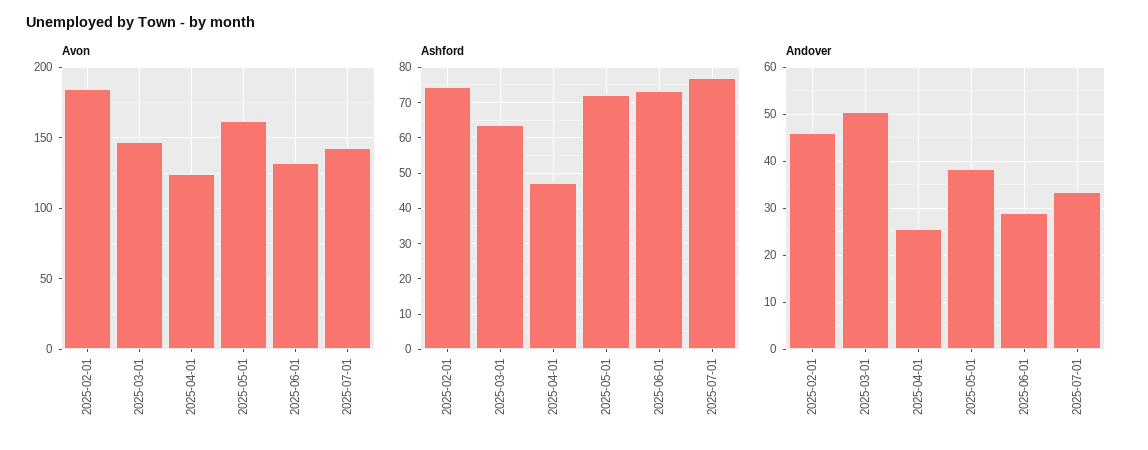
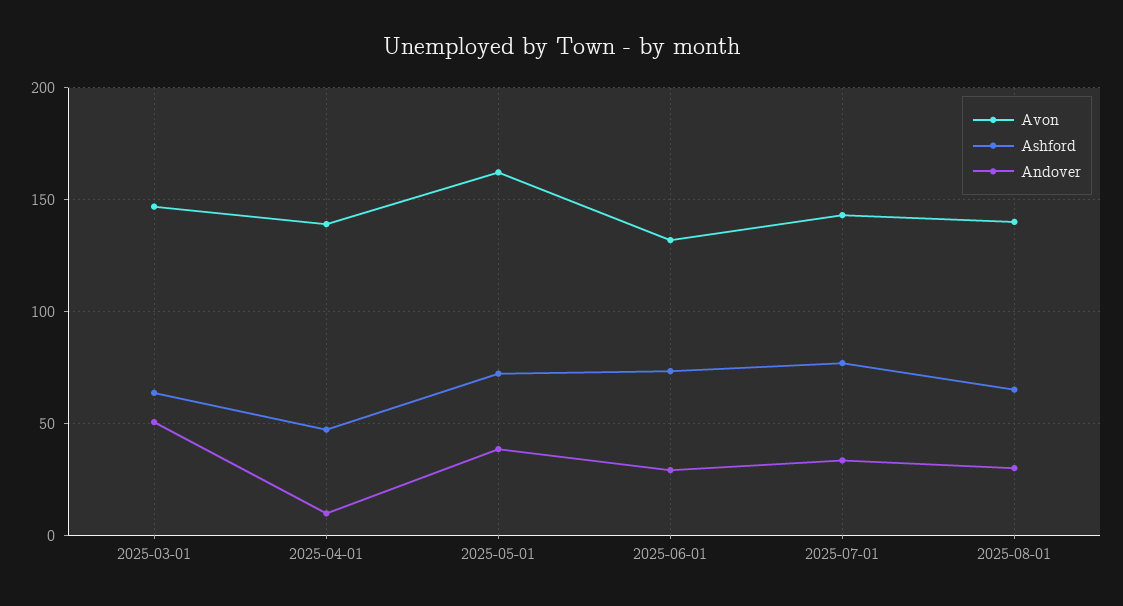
Avon, 2025-02-01: 185 -> none
Avon, 2025-04-01: 125 -> 140
Ashford, 2025-02-01: 74 -> none
Andover, 2025-02-01: 46 -> none
Andover, 2025-04-01: 26 -> 10
Avon, 2025-08-01: none -> 140
Ashford, 2025-08-01: none -> 65
Andover, 2025-08-01: none -> 30

